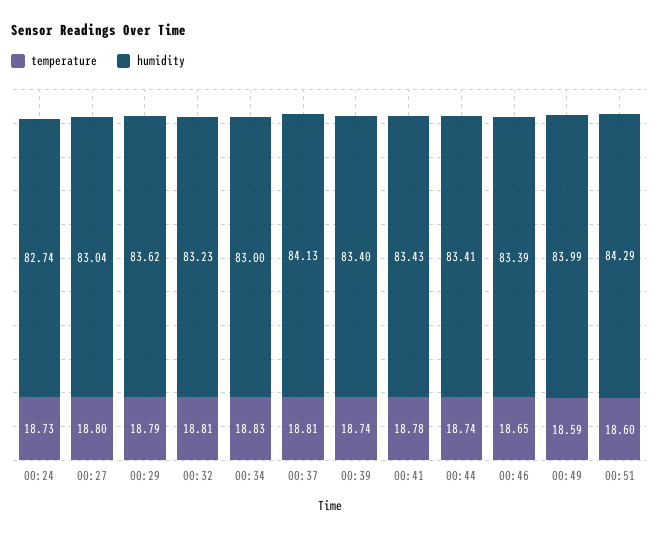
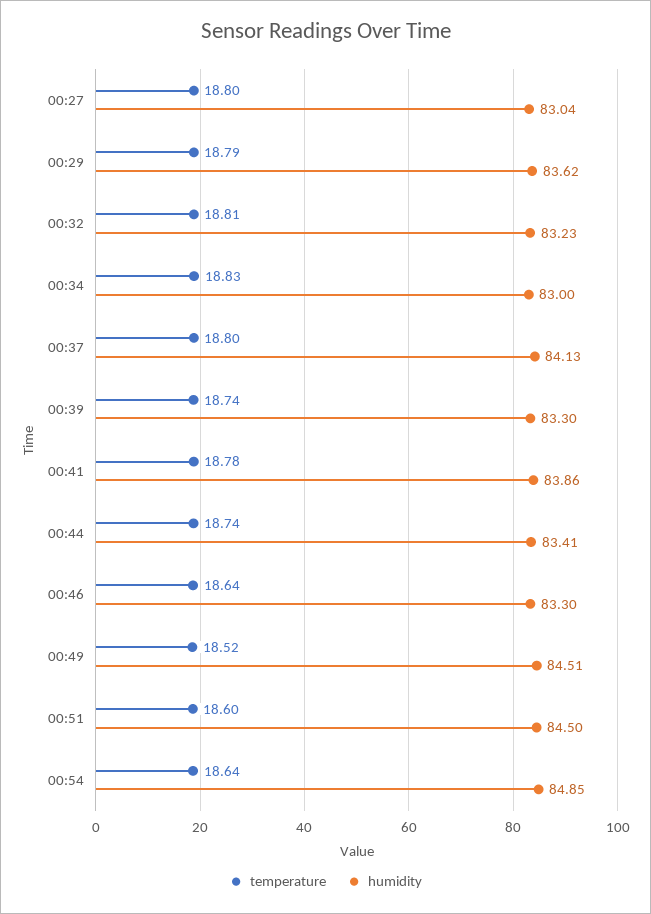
temperature, 00:24: 18.73 -> none
humidity, 00:24: 82.74 -> none
temperature, 00:37: 18.81 -> 18.8
humidity, 00:39: 83.4 -> 83.3
humidity, 00:41: 83.43 -> 83.86
temperature, 00:46: 18.65 -> 18.64
humidity, 00:46: 83.39 -> 83.3
temperature, 00:49: 18.59 -> 18.52
humidity, 00:49: 83.99 -> 84.51
humidity, 00:51: 84.29 -> 84.5
temperature, 00:54: none -> 18.64
humidity, 00:54: none -> 84.85

